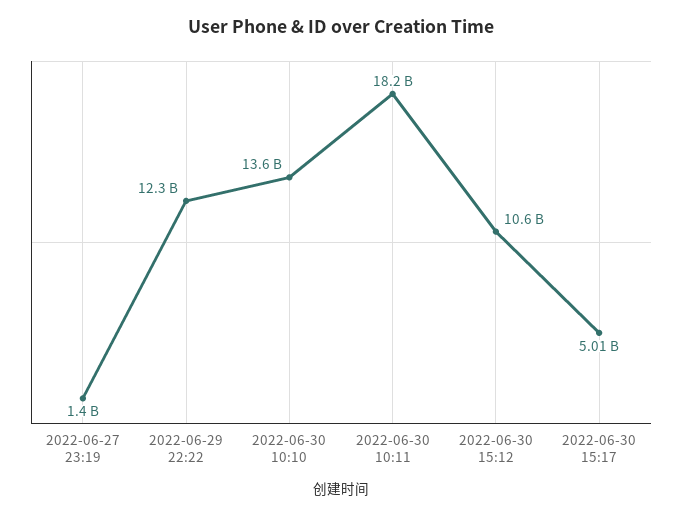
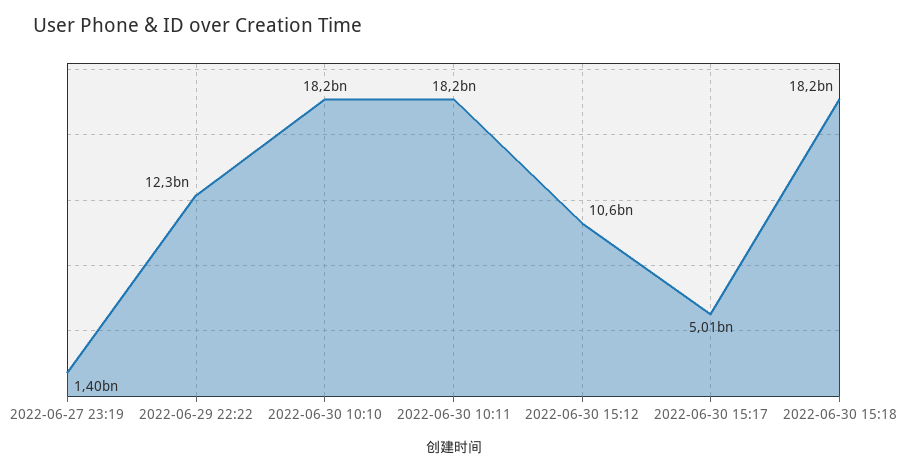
2022-06-30 10:10: 13600000000 -> 18200000000
2022-06-30 15:18: none -> 18200000000

